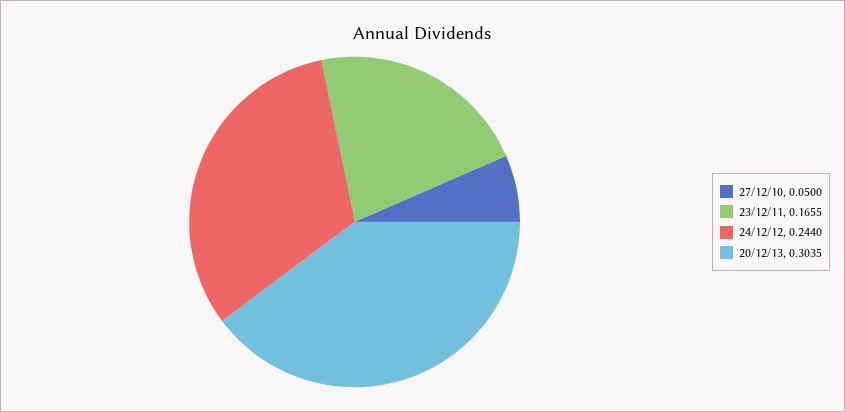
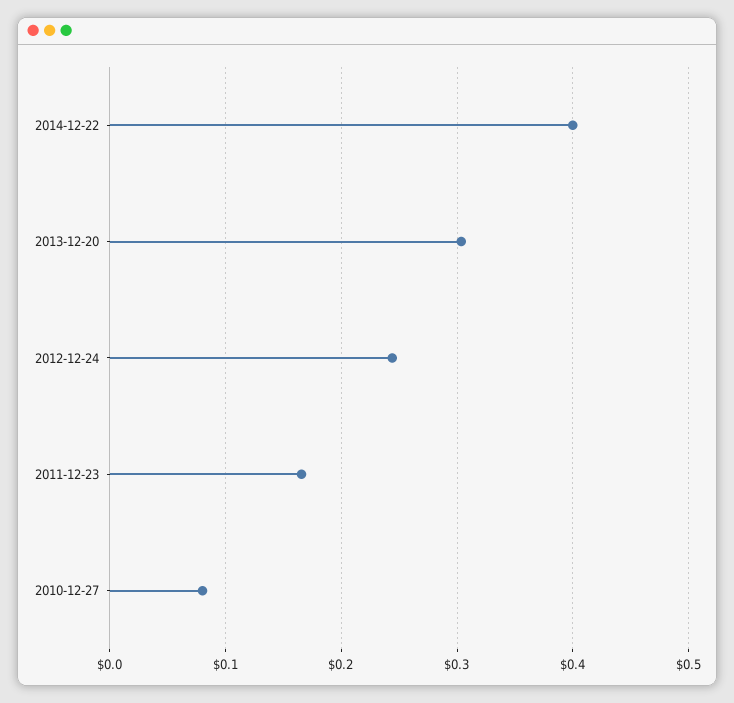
27/12/10: 0.05 -> 0.08
2014-12-22: none -> 0.4

